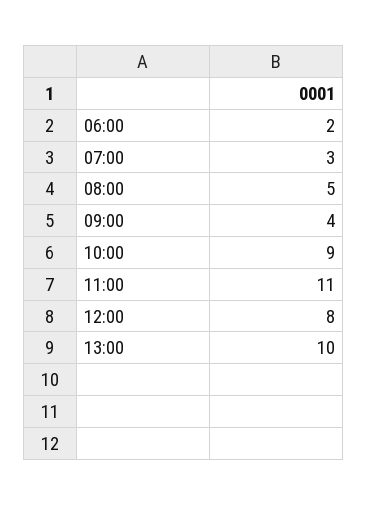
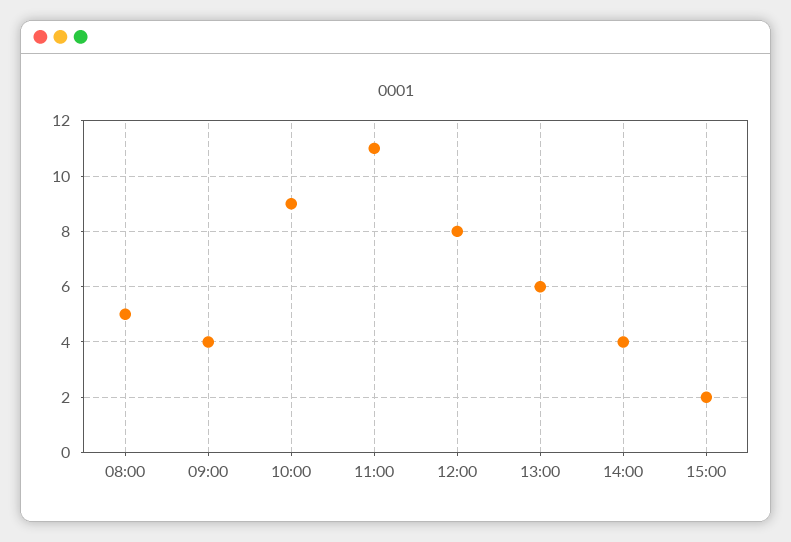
06:00: 2 -> none
07:00: 3 -> none
13:00: 10 -> 6
14:00: none -> 4
15:00: none -> 2

